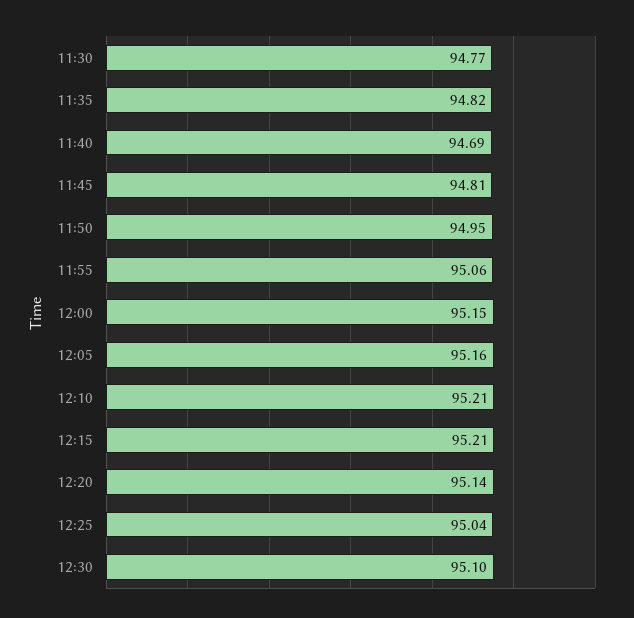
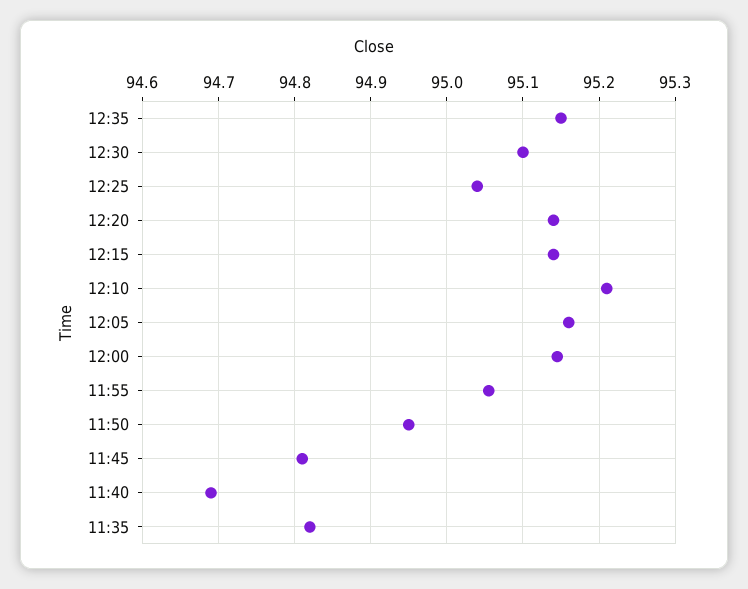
11:30: 94.77 -> none
12:15: 95.21 -> 95.14
12:35: none -> 95.15

